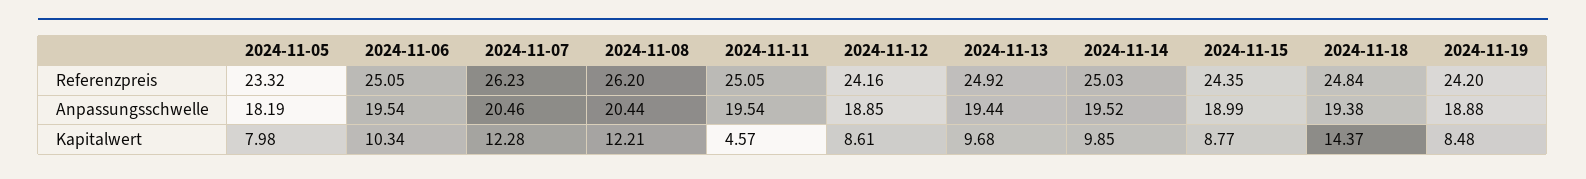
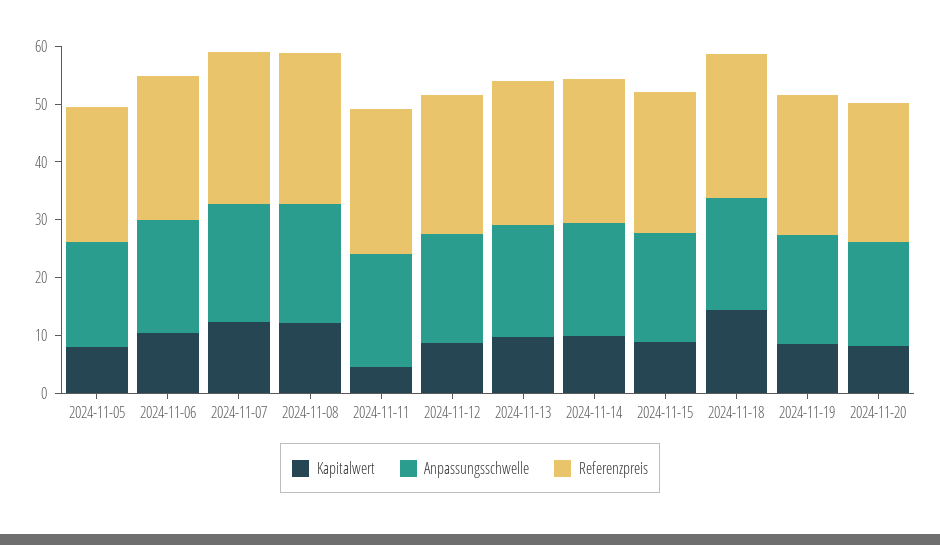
Kapitalwert, 2024-11-20: none -> 8
Anpassungsschwelle, 2024-11-20: none -> 18
Referenzpreis, 2024-11-20: none -> 24

